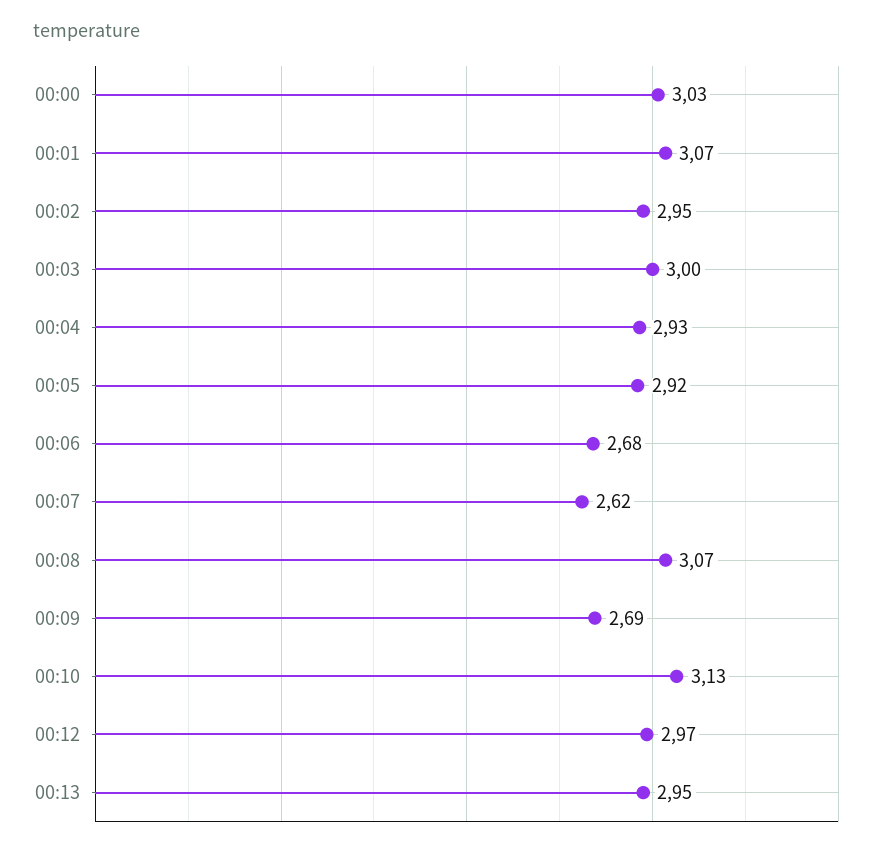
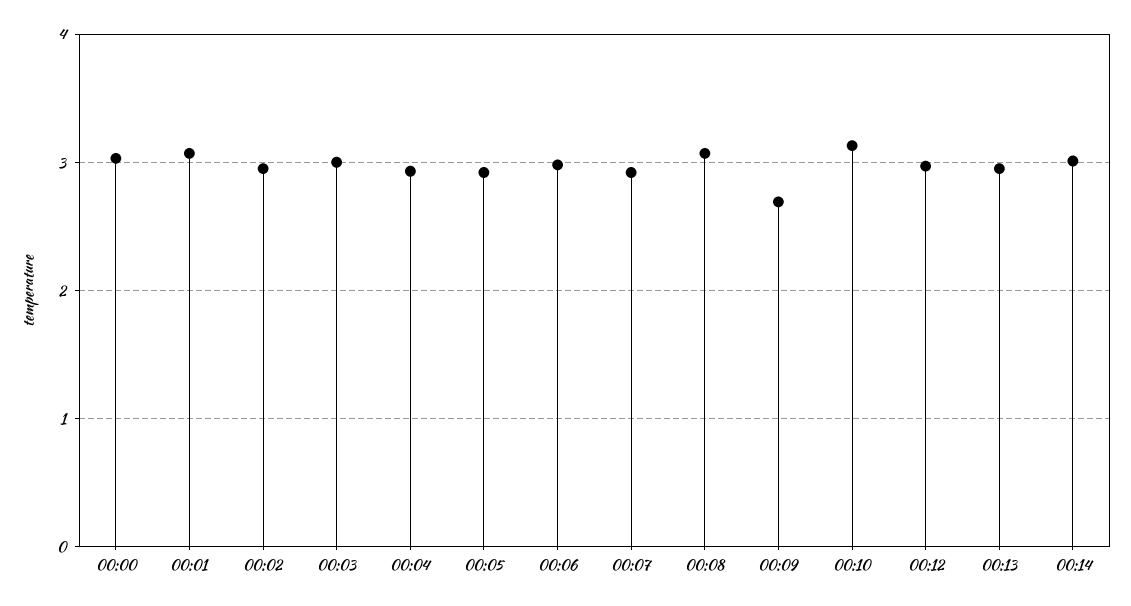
00:06: 2.68 -> 3
00:07: 2.62 -> 2.9
00:14: none -> 3

